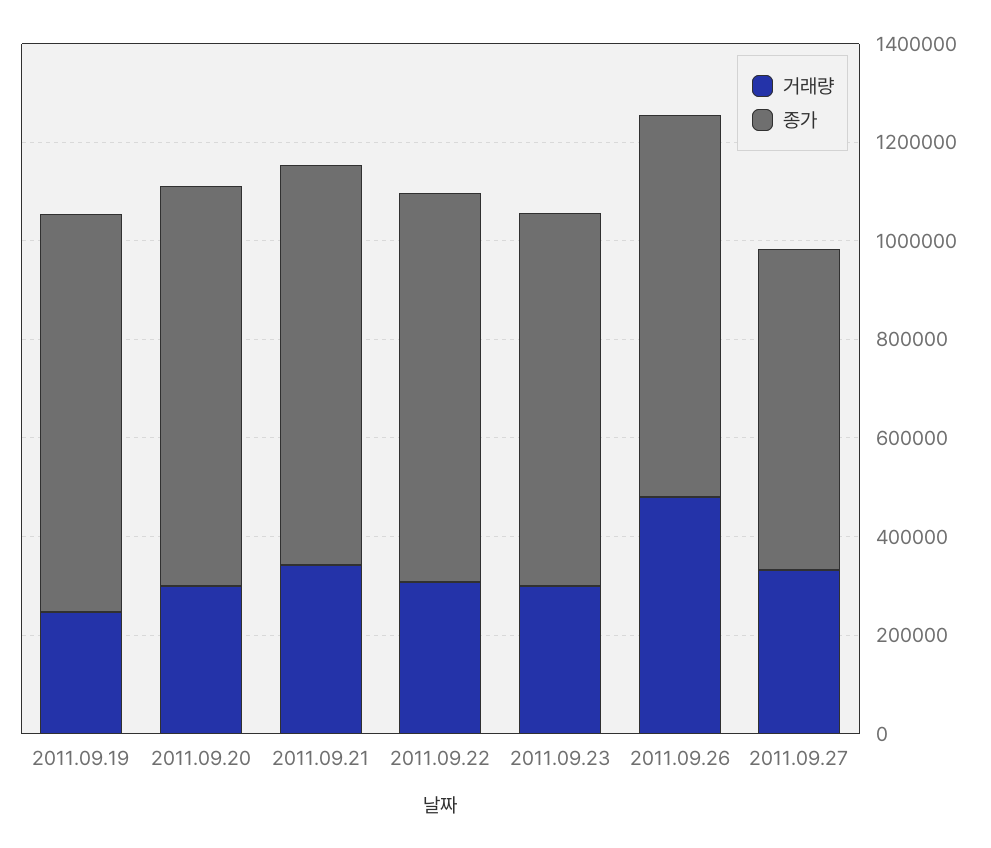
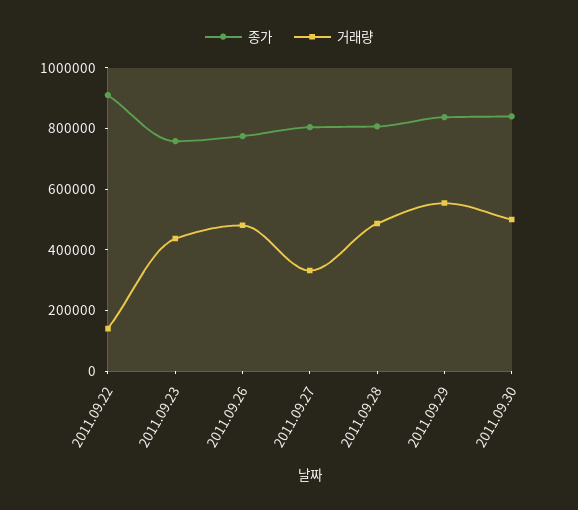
거래량, 2011.09.19: 250000 -> none
종가, 2011.09.19: 800000 -> none
거래량, 2011.09.20: 300000 -> none
종가, 2011.09.20: 800000 -> none
거래량, 2011.09.21: 350000 -> none
종가, 2011.09.21: 800000 -> none
거래량, 2011.09.22: 300000 -> 150000
종가, 2011.09.22: 800000 -> 900000
거래량, 2011.09.23: 300000 -> 450000
종가, 2011.09.27: 650000 -> 800000
종가, 2011.09.28: none -> 800000
거래량, 2011.09.28: none -> 500000
종가, 2011.09.29: none -> 850000
거래량, 2011.09.29: none -> 550000
종가, 2011.09.30: none -> 850000
거래량, 2011.09.30: none -> 500000

